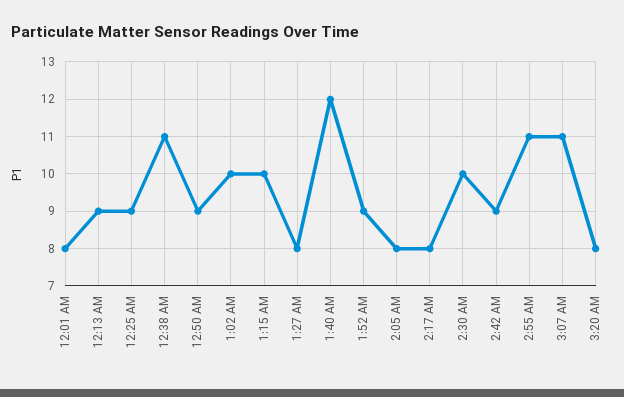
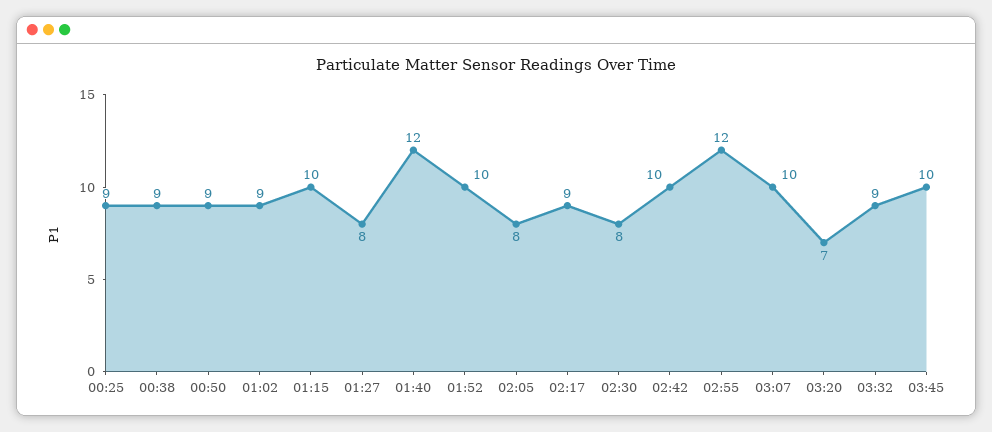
12:01 AM: 8 -> none
12:13 AM: 9 -> none
12:38 AM: 11 -> 9
1:02 AM: 10 -> 9
1:52 AM: 9 -> 10
2:17 AM: 8 -> 9
2:30 AM: 10 -> 8
2:42 AM: 9 -> 10
2:55 AM: 11 -> 12
3:07 AM: 11 -> 10
3:20 AM: 8 -> 7
03:32: none -> 9
03:45: none -> 10

